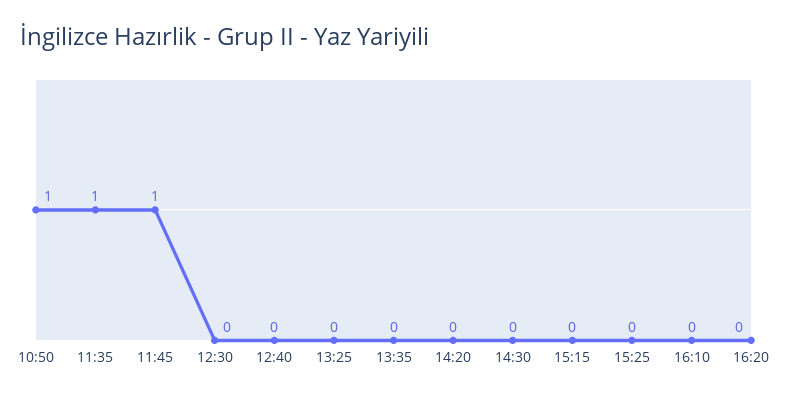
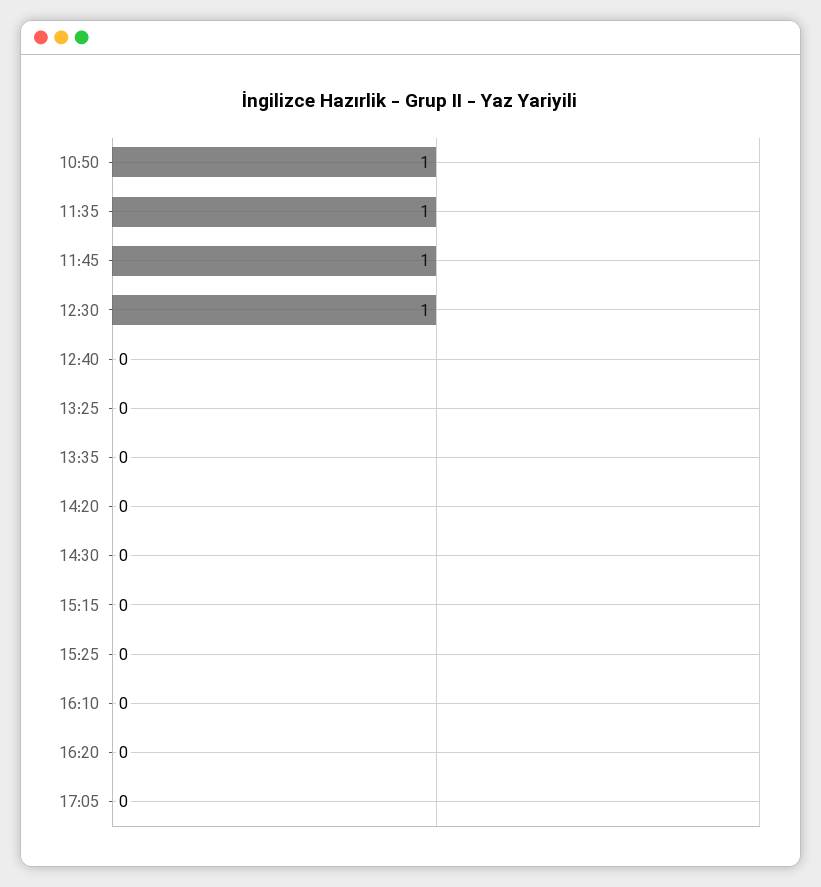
12:30: 0 -> 1
17:05: none -> 0

